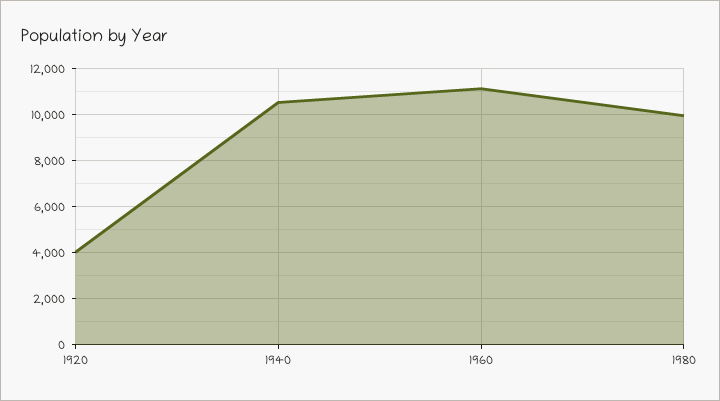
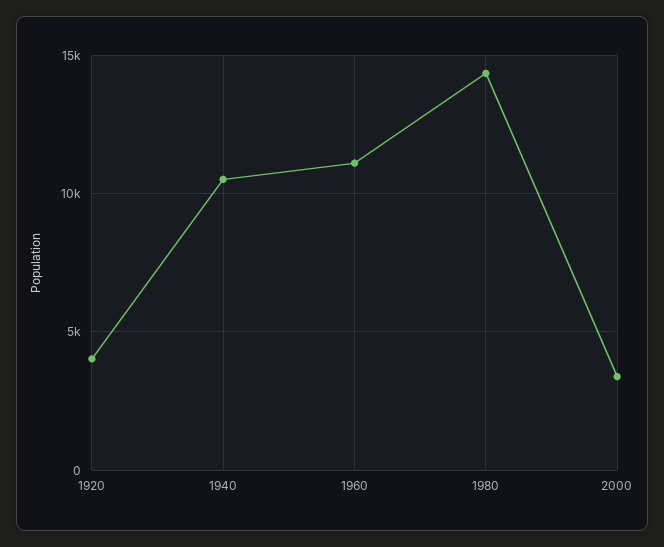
1980: 10000 -> 14500
2000: none -> 3500

